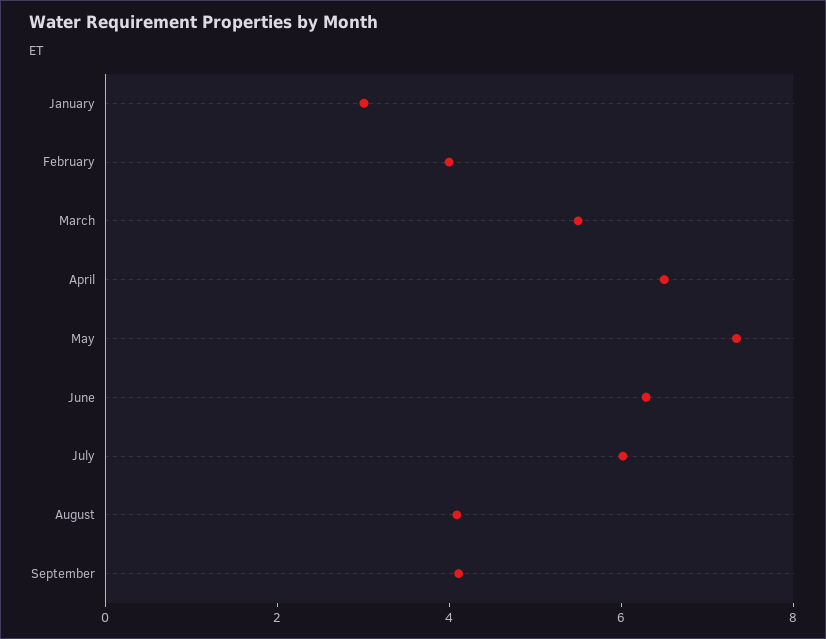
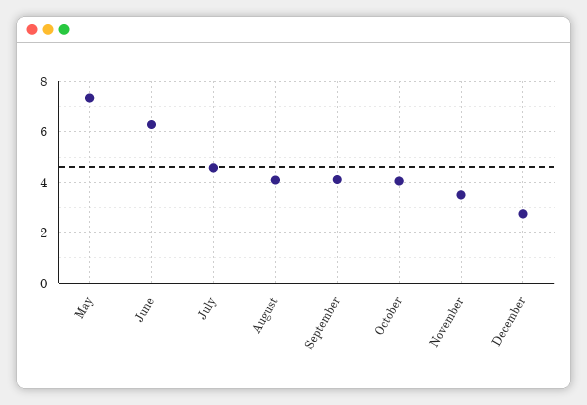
January: 3 -> none
February: 4 -> none
March: 5.5 -> none
April: 6.5 -> none
July: 6 -> 4.5
October: none -> 4
November: none -> 3.5
December: none -> 2.75

